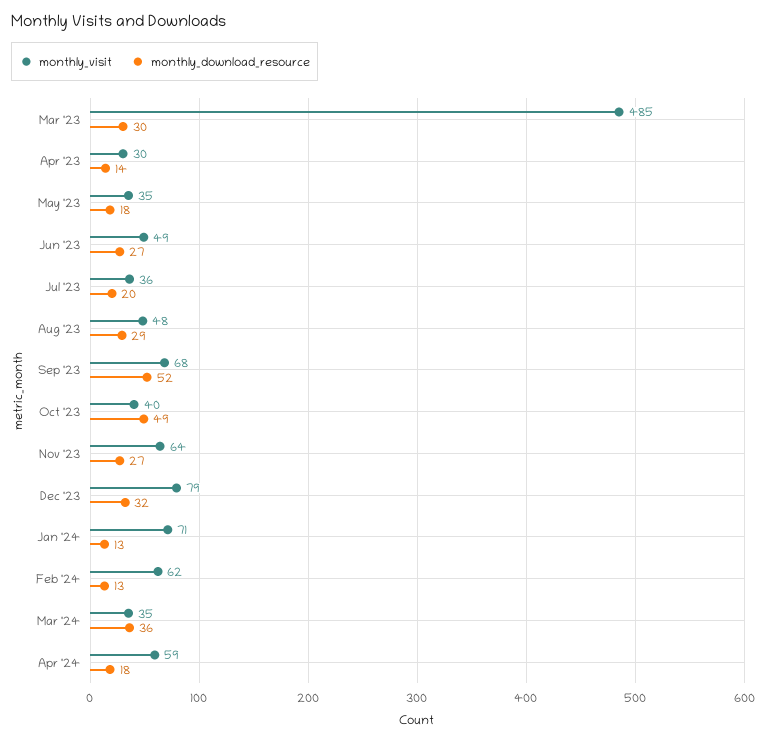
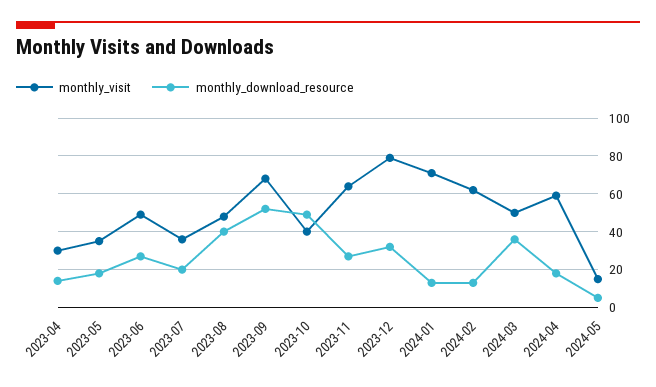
monthly_visit, Mar '23: 485 -> none
monthly_download_resource, Mar '23: 30 -> none
monthly_download_resource, Aug '23: 29 -> 40
monthly_visit, Mar '24: 35 -> 50
monthly_visit, 2024-05: none -> 15
monthly_download_resource, 2024-05: none -> 5

